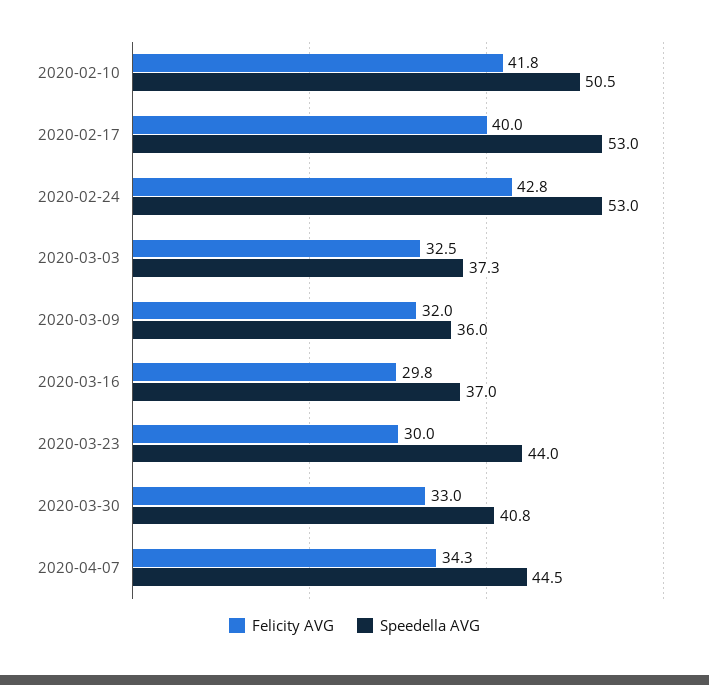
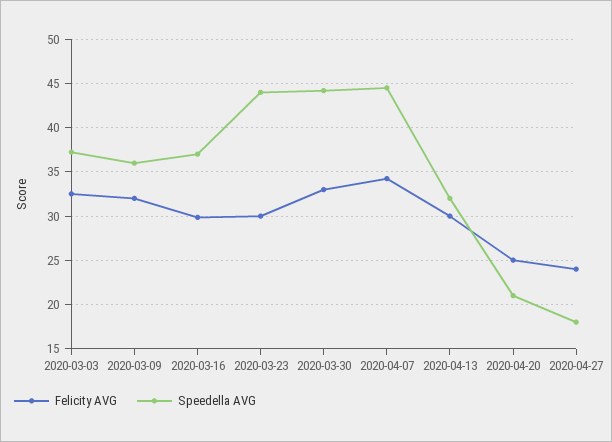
Felicity AVG, 2020-02-10: 41.8 -> none
Speedella AVG, 2020-02-10: 50.5 -> none
Felicity AVG, 2020-02-17: 40 -> none
Speedella AVG, 2020-02-17: 53 -> none
Felicity AVG, 2020-02-24: 42.8 -> none
Speedella AVG, 2020-02-24: 53 -> none
Speedella AVG, 2020-03-30: 40.8 -> 44
Felicity AVG, 2020-04-13: none -> 30
Speedella AVG, 2020-04-13: none -> 32
Felicity AVG, 2020-04-20: none -> 25
Speedella AVG, 2020-04-20: none -> 21
Felicity AVG, 2020-04-27: none -> 24
Speedella AVG, 2020-04-27: none -> 18

